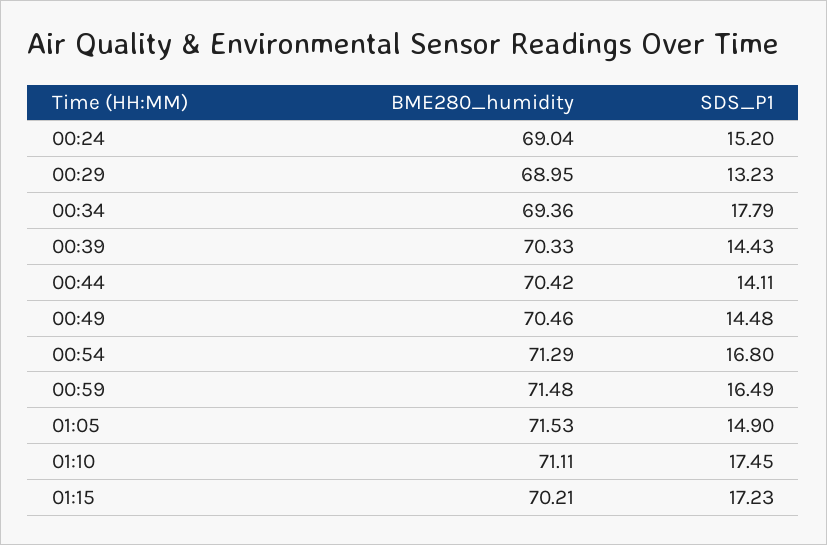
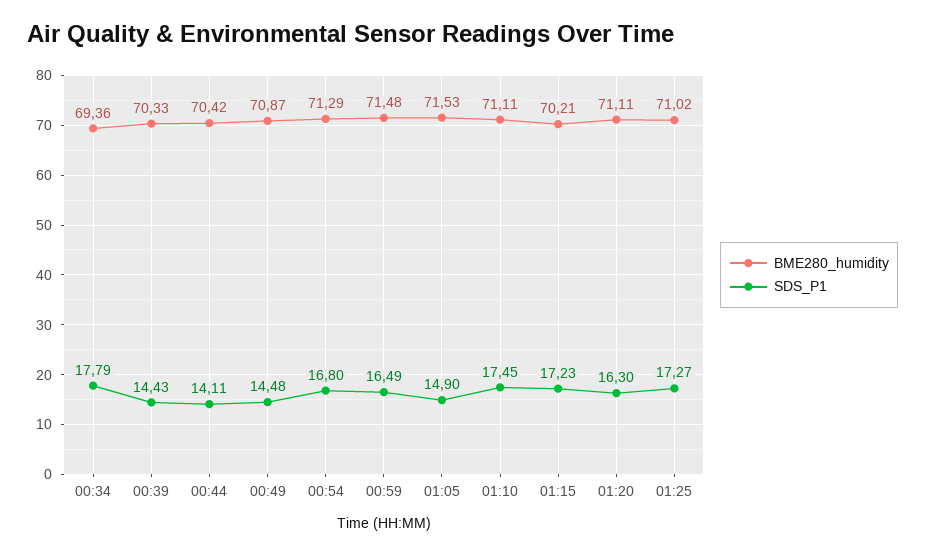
BME280_humidity, 00:24: 69.04 -> none
SDS_P1, 00:24: 15.2 -> none
BME280_humidity, 00:29: 68.95 -> none
SDS_P1, 00:29: 13.23 -> none
BME280_humidity, 00:49: 70.46 -> 70.87
BME280_humidity, 01:20: none -> 71.11
SDS_P1, 01:20: none -> 16.3
BME280_humidity, 01:25: none -> 71.02
SDS_P1, 01:25: none -> 17.27

